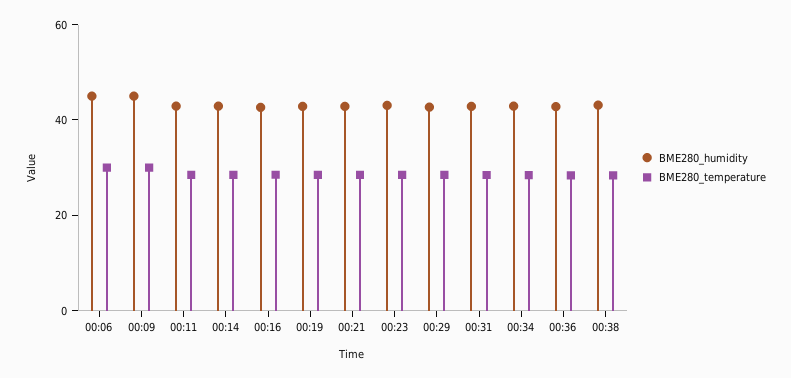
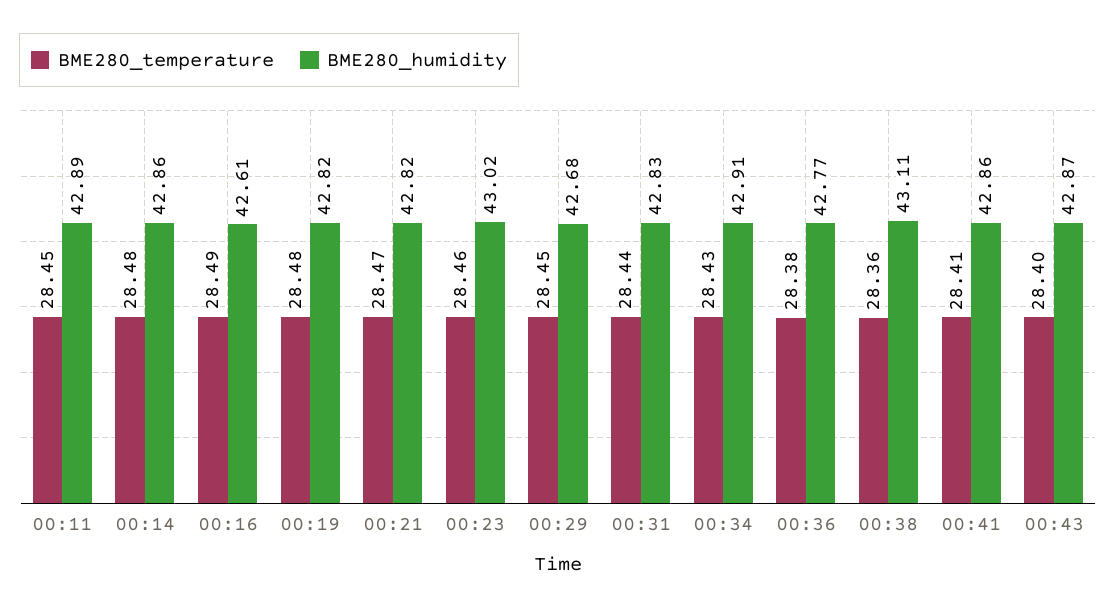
BME280_humidity, 00:06: 45 -> none
BME280_temperature, 00:06: 30 -> none
BME280_humidity, 00:09: 45 -> none
BME280_temperature, 00:09: 30 -> none
BME280_temperature, 00:41: none -> 28.41
BME280_humidity, 00:41: none -> 42.86
BME280_temperature, 00:43: none -> 28.4
BME280_humidity, 00:43: none -> 42.87

